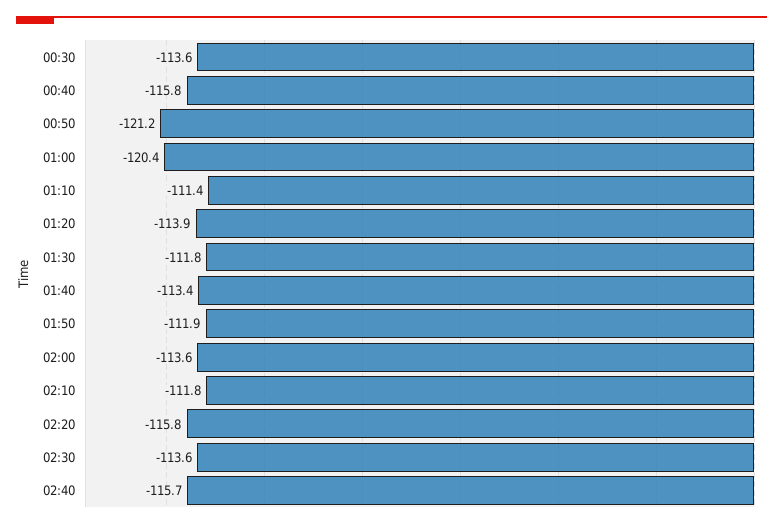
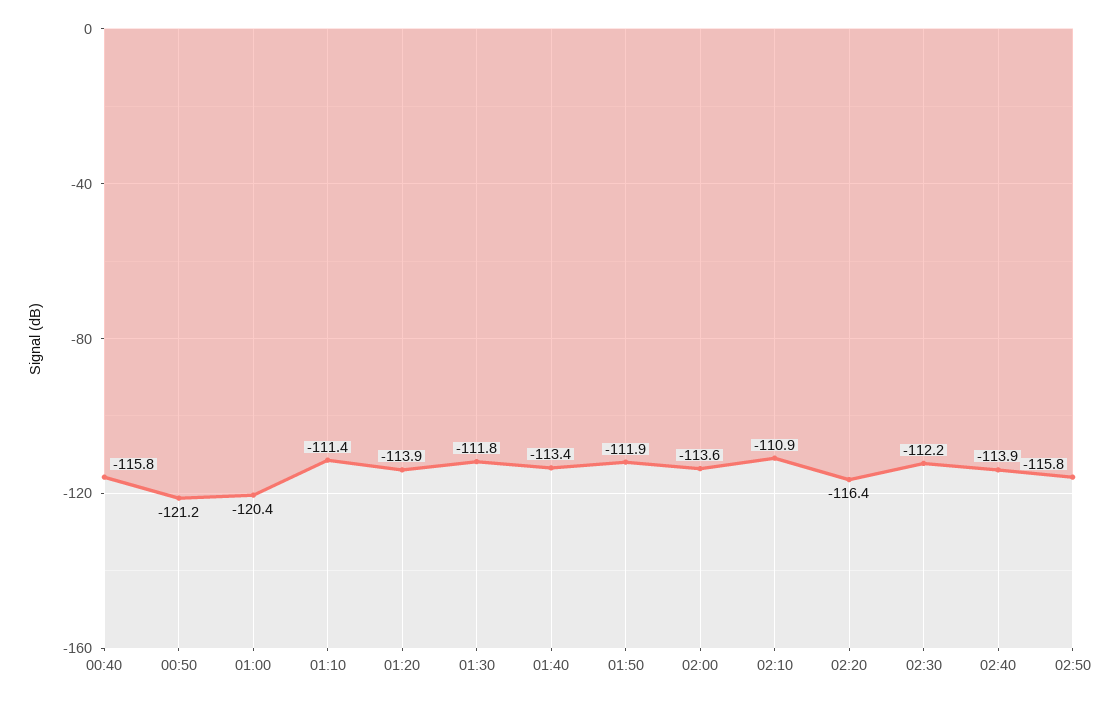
00:30: -113.6 -> none
02:10: -111.8 -> -110.9
02:20: -115.8 -> -116.4
02:30: -113.6 -> -112.2
02:40: -115.7 -> -113.9
02:50: none -> -115.8

